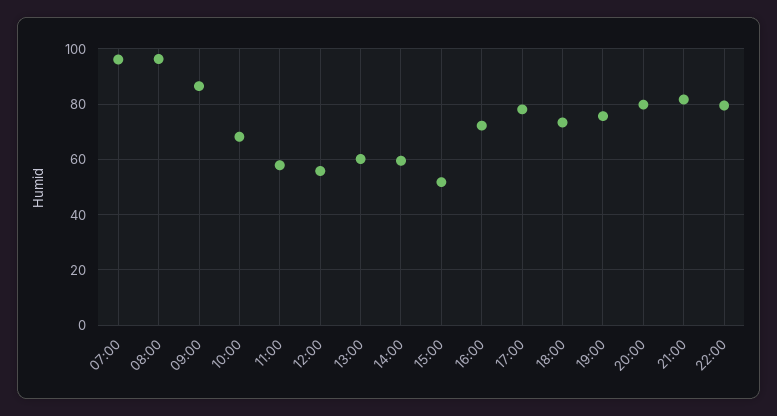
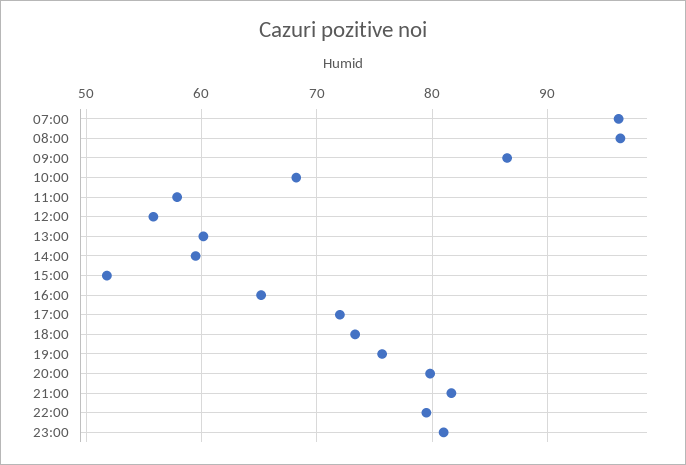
16:00: 72.5 -> 65
17:00: 77.5 -> 72
23:00: none -> 81

